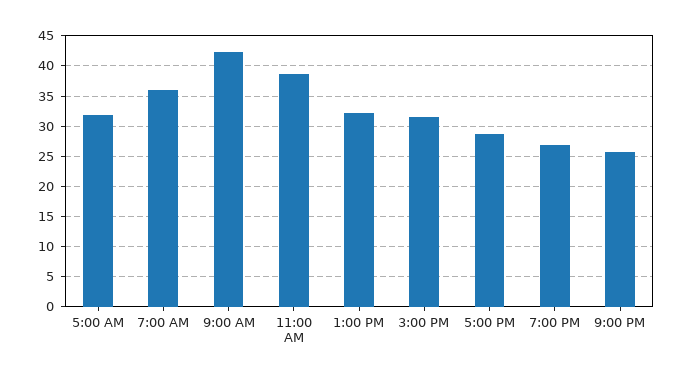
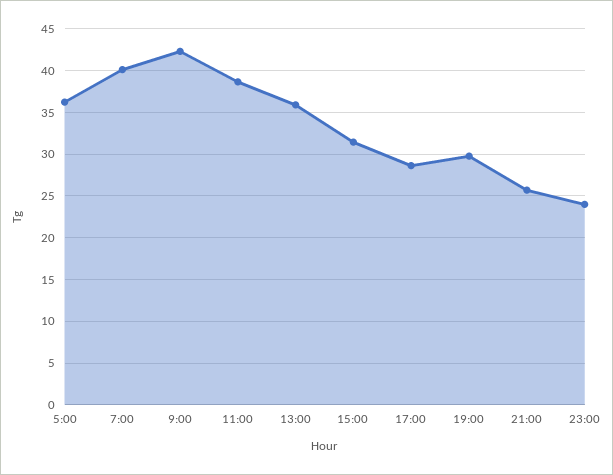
5:00 AM: 32 -> 36
7:00 AM: 36 -> 40
1:00 PM: 32 -> 36
7:00 PM: 27 -> 30
23:00: none -> 24

